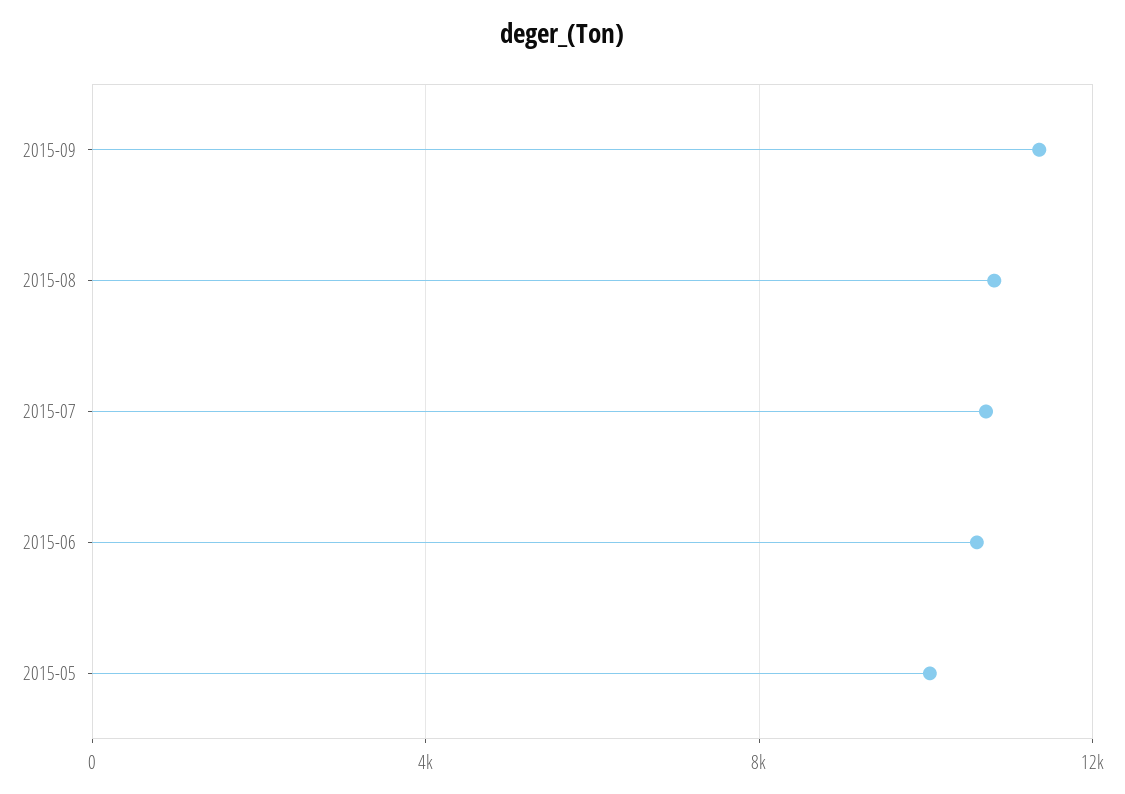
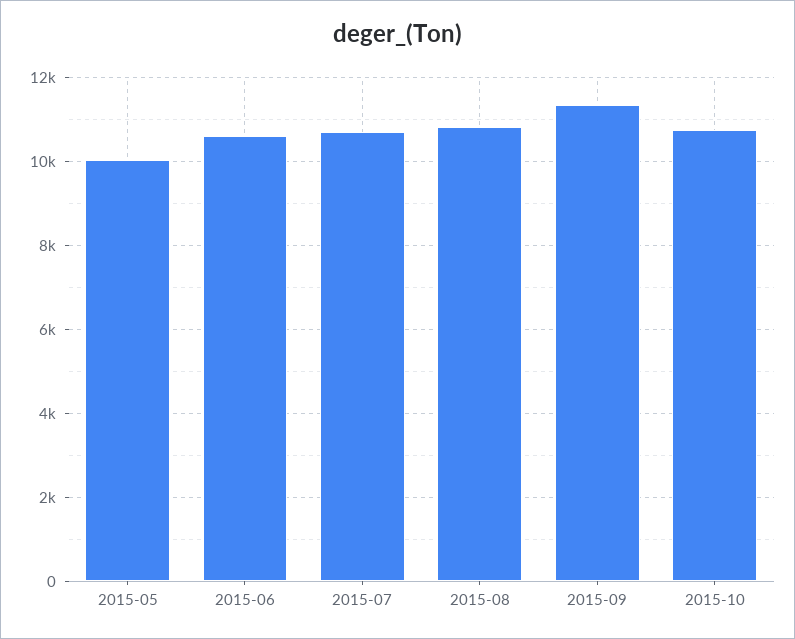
2015-10: none -> 10800

